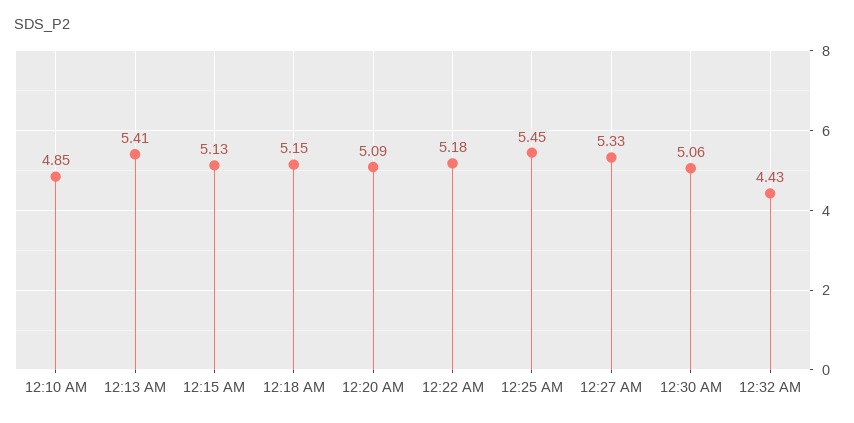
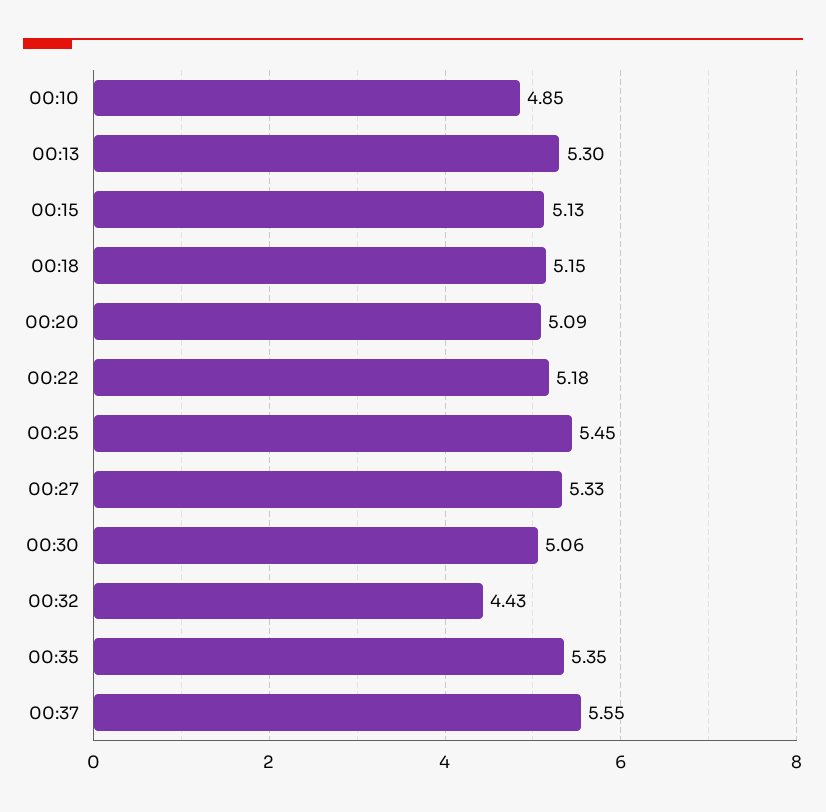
12:13 AM: 5.41 -> 5.3
00:35: none -> 5.35
00:37: none -> 5.55

